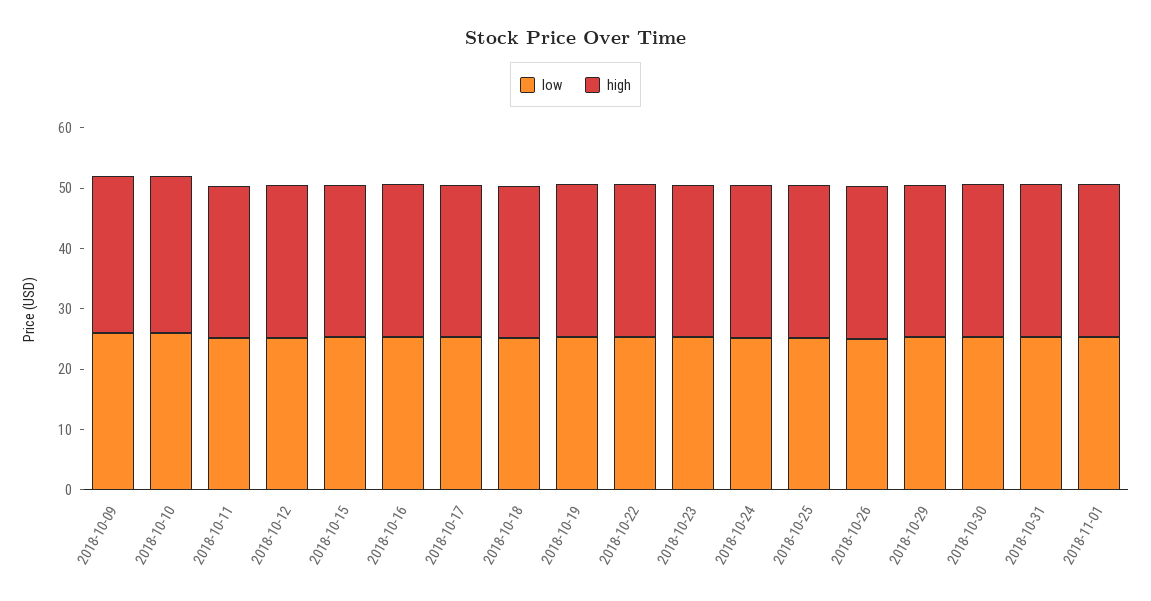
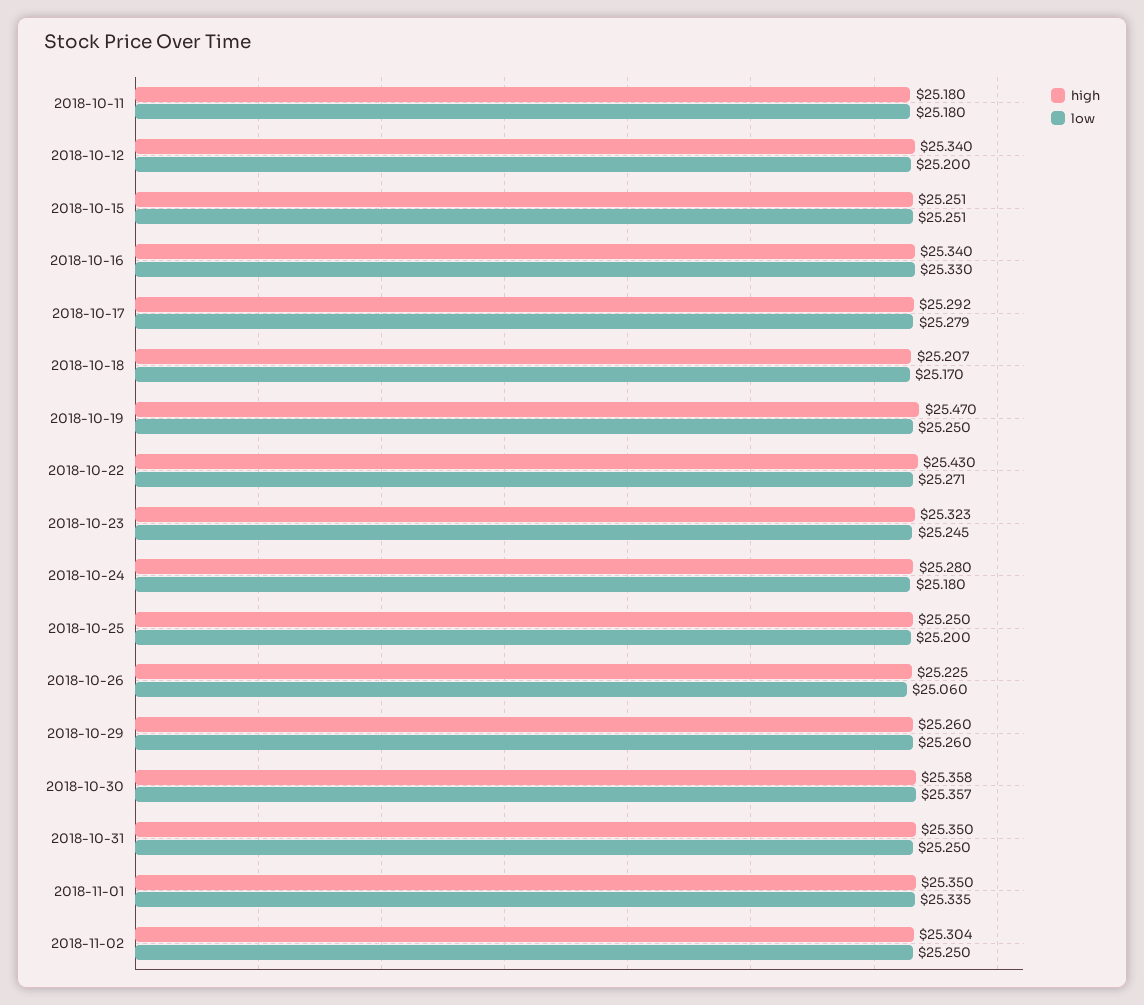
low, 2018-10-09: 26 -> none
high, 2018-10-09: 26 -> none
low, 2018-10-10: 26 -> none
high, 2018-10-10: 26 -> none
high, 2018-11-02: none -> 25.304
low, 2018-11-02: none -> 25.25

